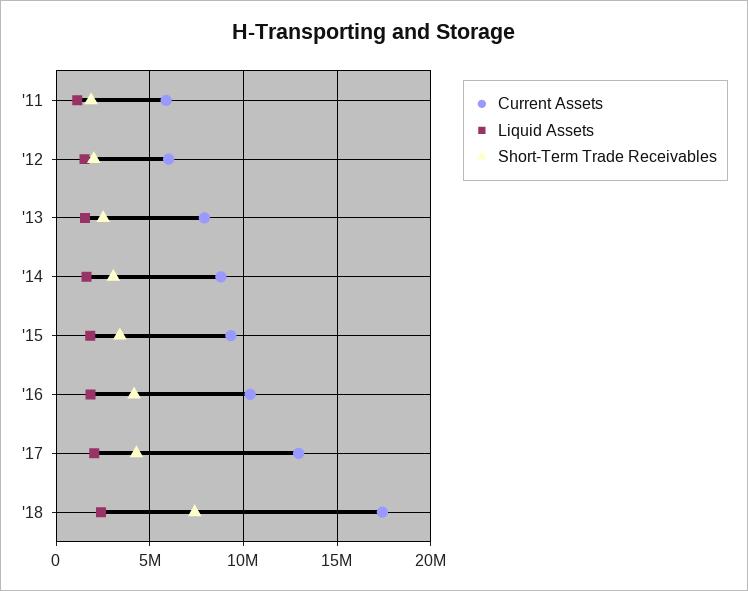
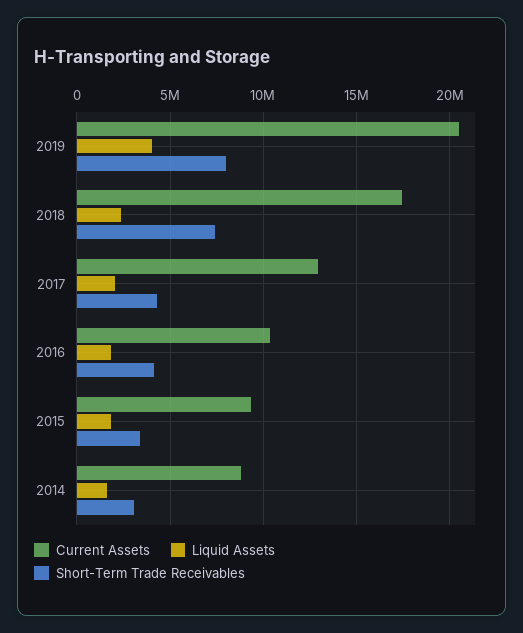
Current Assets, '11: 6000000 -> none
Liquid Assets, '11: 1000000 -> none
Short-Term Trade Receivables, '11: 2000000 -> none
Current Assets, '12: 6000000 -> none
Liquid Assets, '12: 1500000 -> none
Short-Term Trade Receivables, '12: 2000000 -> none
Current Assets, '13: 8000000 -> none
Liquid Assets, '13: 1500000 -> none
Short-Term Trade Receivables, '13: 2500000 -> none
Current Assets, 2019: none -> 20500000
Liquid Assets, 2019: none -> 4000000
Short-Term Trade Receivables, 2019: none -> 8000000

